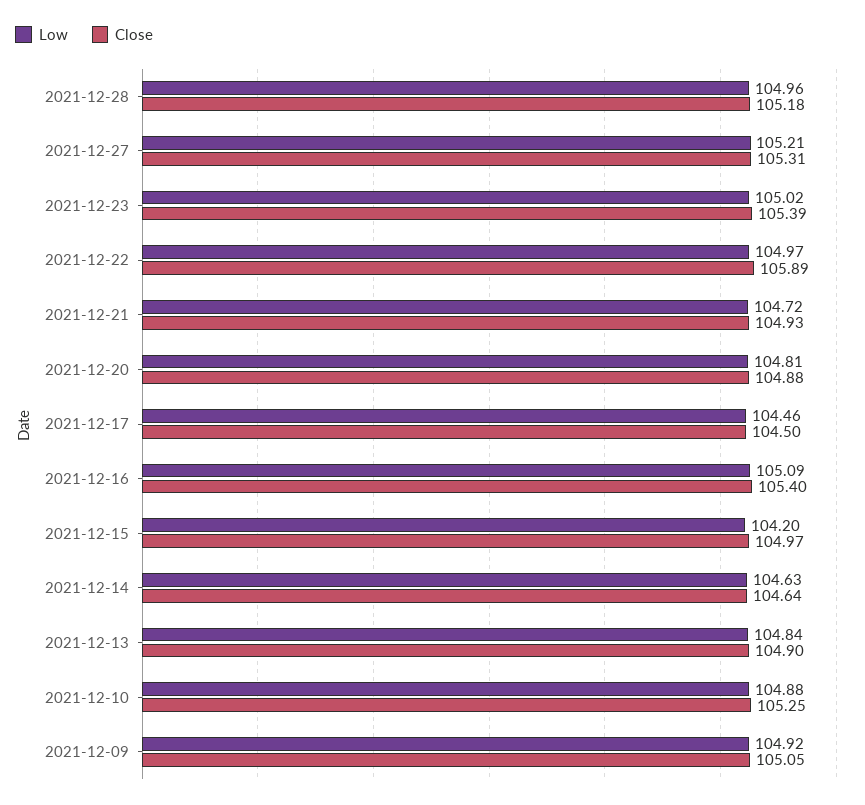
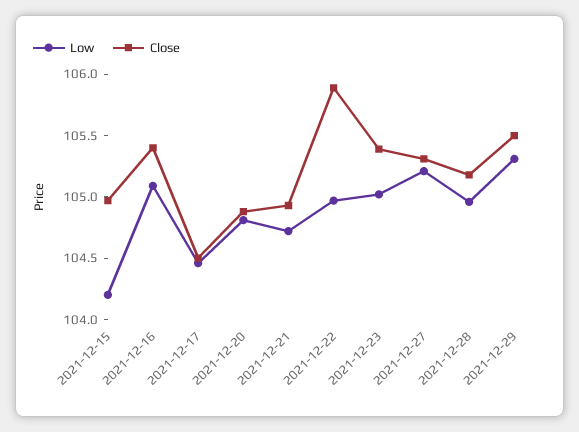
Low, 2021-12-14: 104.63 -> none
Close, 2021-12-14: 104.64 -> none
Low, 2021-12-13: 104.84 -> none
Close, 2021-12-13: 104.9 -> none
Low, 2021-12-10: 104.88 -> none
Close, 2021-12-10: 105.25 -> none
Low, 2021-12-09: 104.92 -> none
Close, 2021-12-09: 105.05 -> none
Low, 2021-12-29: none -> 105.3
Close, 2021-12-29: none -> 105.5

